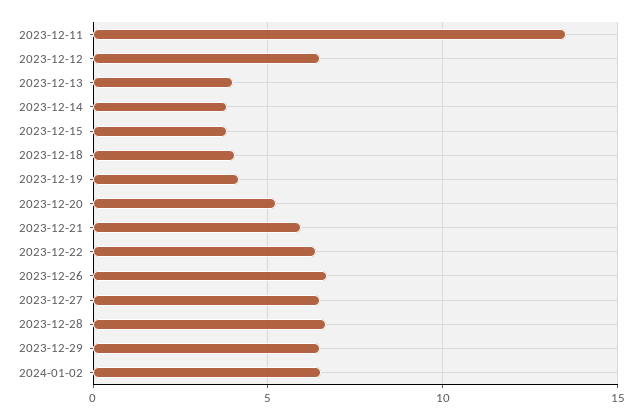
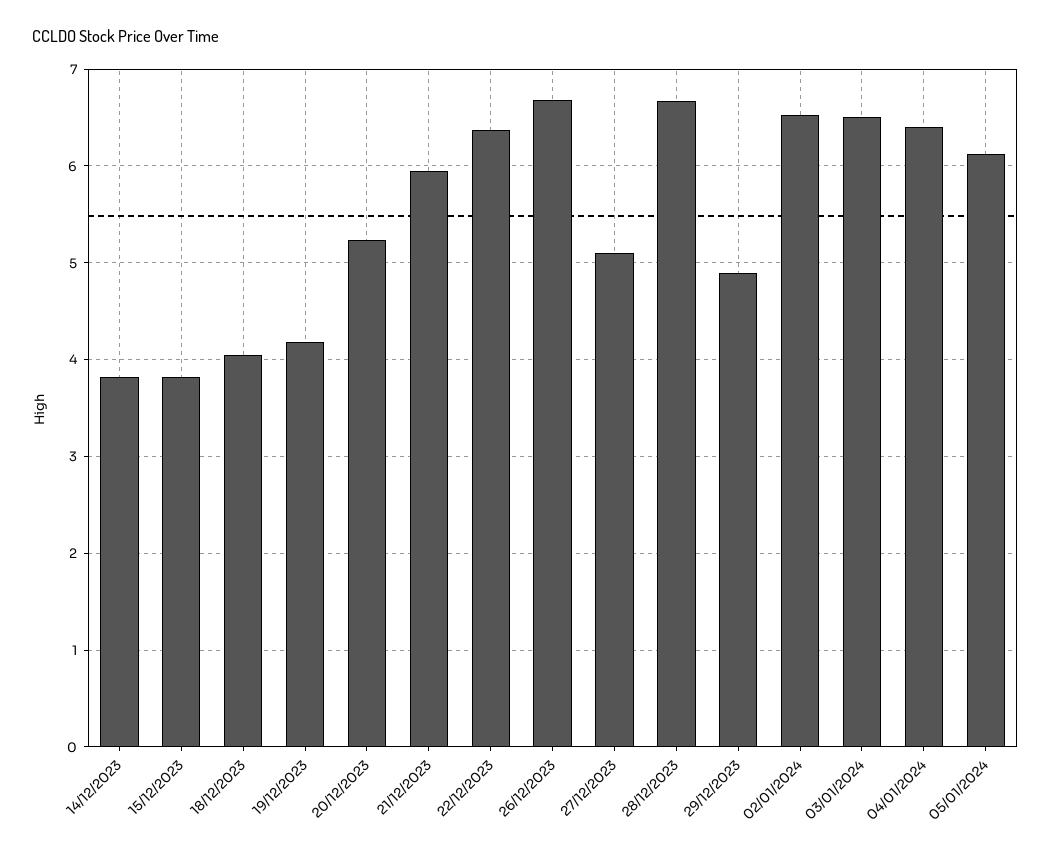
2023-12-11: 13.5 -> none
2023-12-12: 6.5 -> none
2023-12-13: 4 -> none
2023-12-27: 6.5 -> 5.1
2023-12-29: 6.5 -> 4.9
03/01/2024: none -> 6.5
04/01/2024: none -> 6.4
05/01/2024: none -> 6.1

